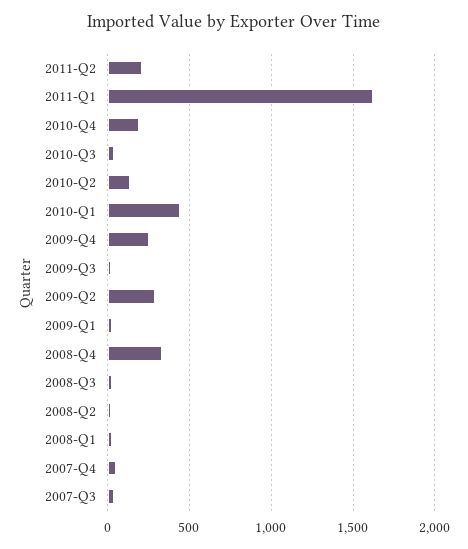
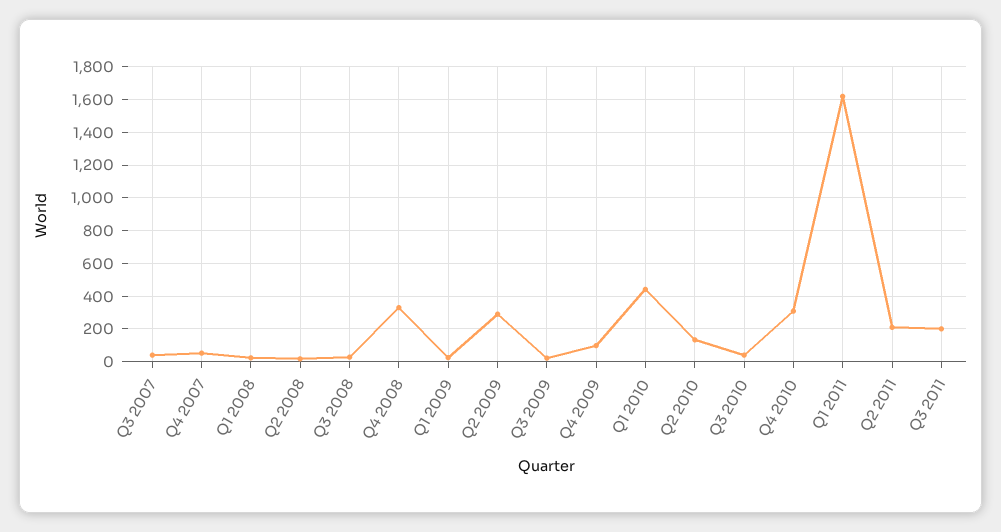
2010-Q4: 200 -> 300
2009-Q4: 250 -> 100
Q3 2011: none -> 200

